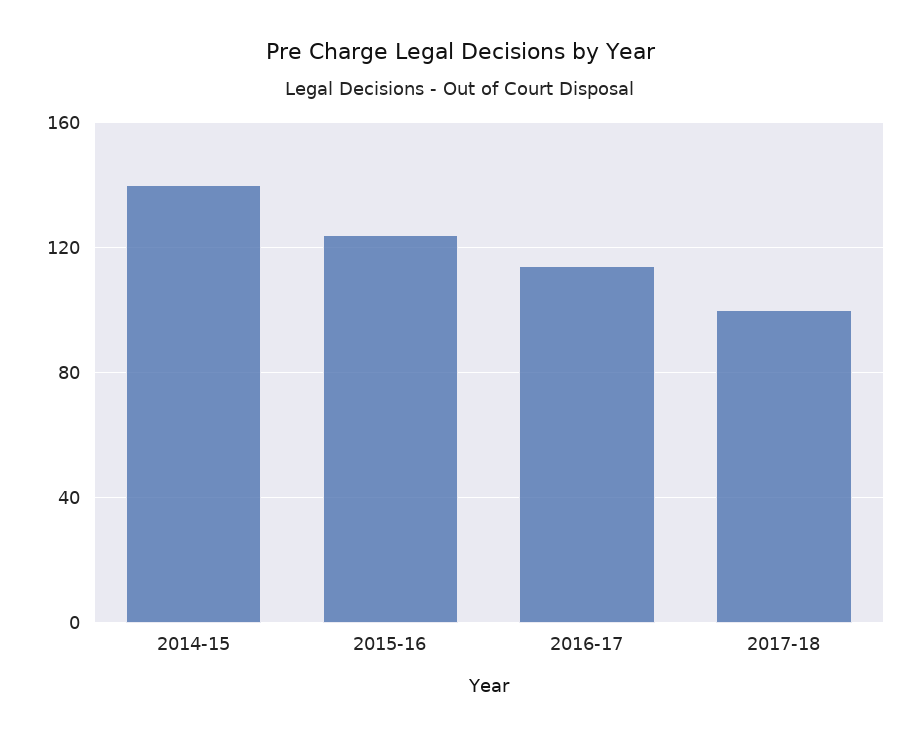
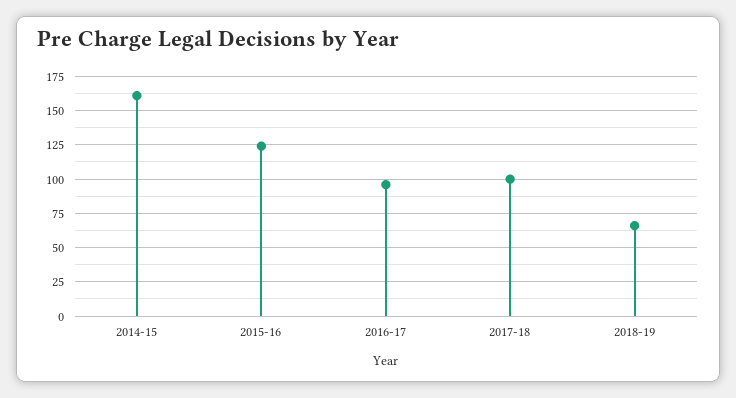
2014-15: 140 -> 160
2016-17: 115 -> 95
2018-19: none -> 65

